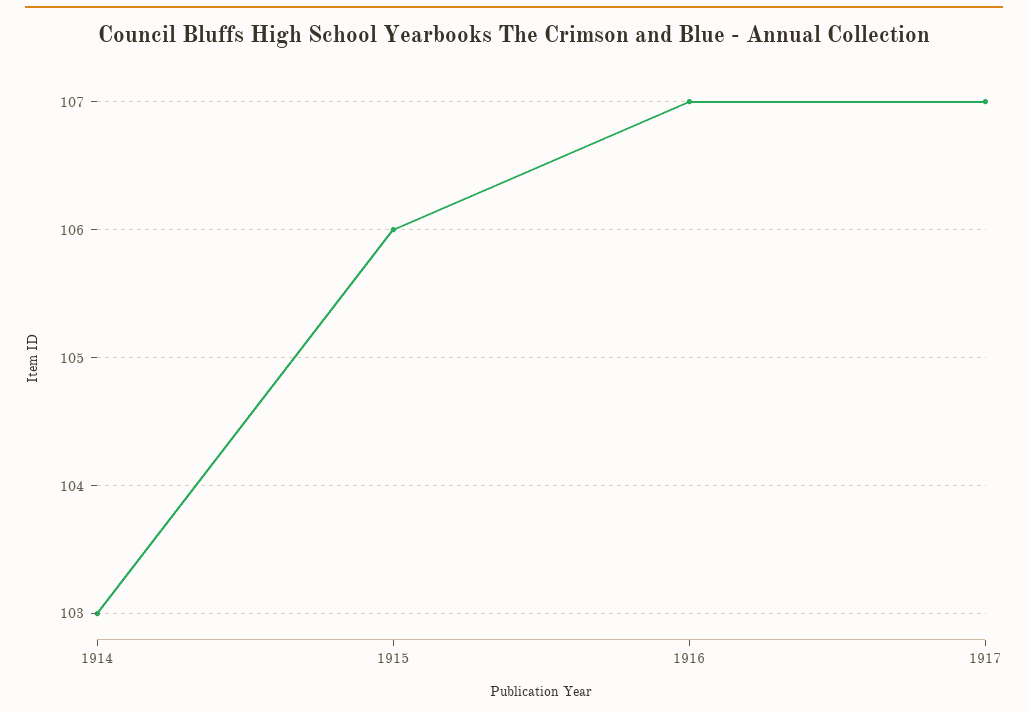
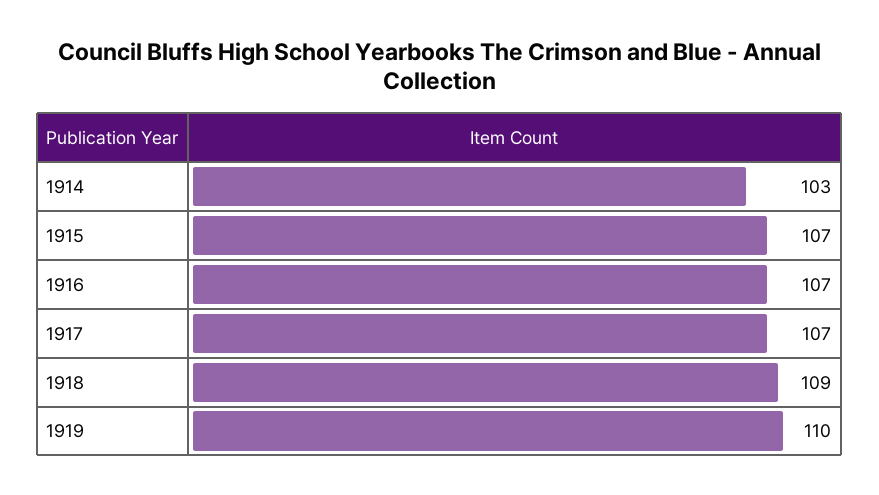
1915: 106 -> 107
1918: none -> 109
1919: none -> 110

